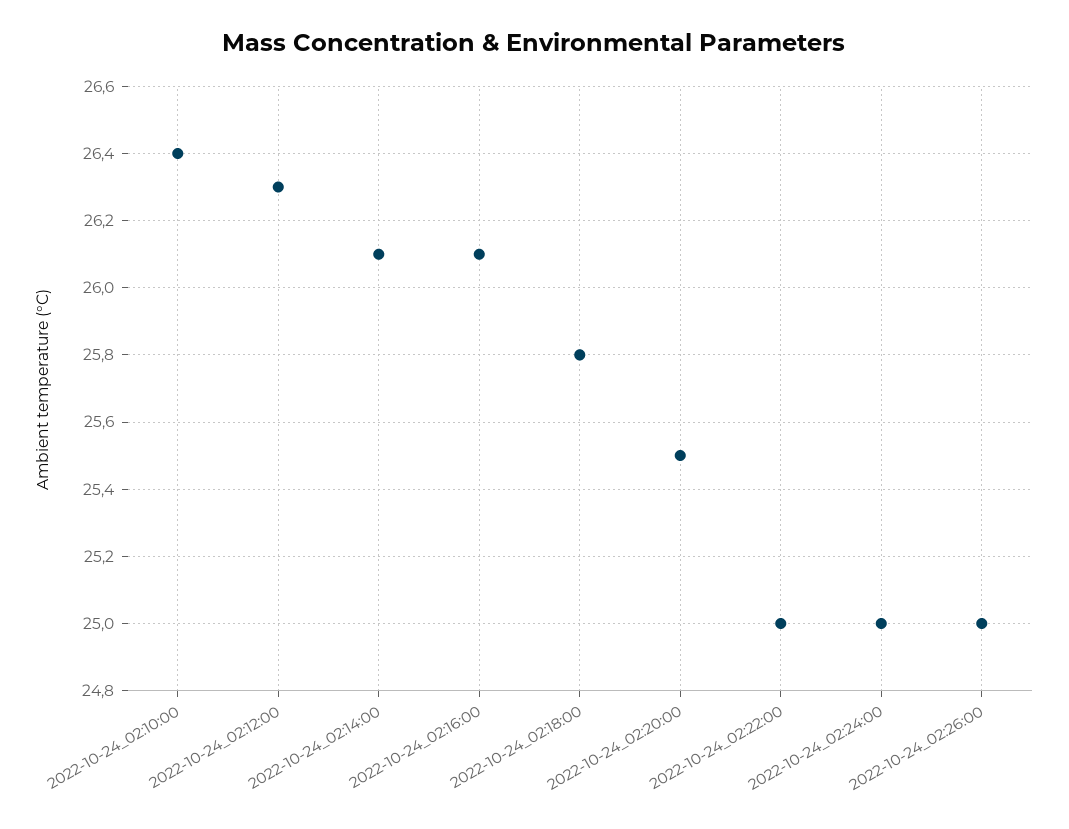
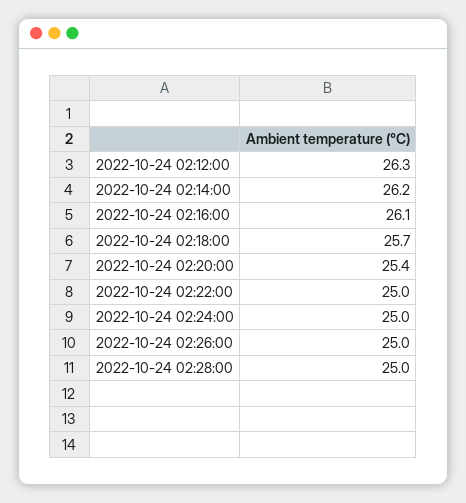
2022-10-24_02:10:00: 26.4 -> none
2022-10-24_02:14:00: 26.1 -> 26.2
2022-10-24_02:18:00: 25.8 -> 25.7
2022-10-24_02:20:00: 25.5 -> 25.4
2022-10-24 02:28:00: none -> 25

